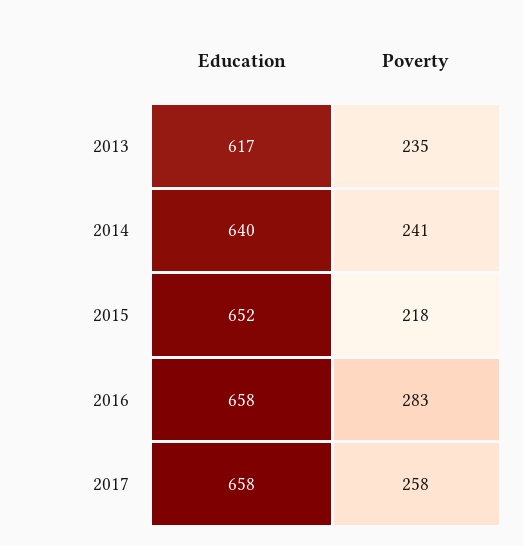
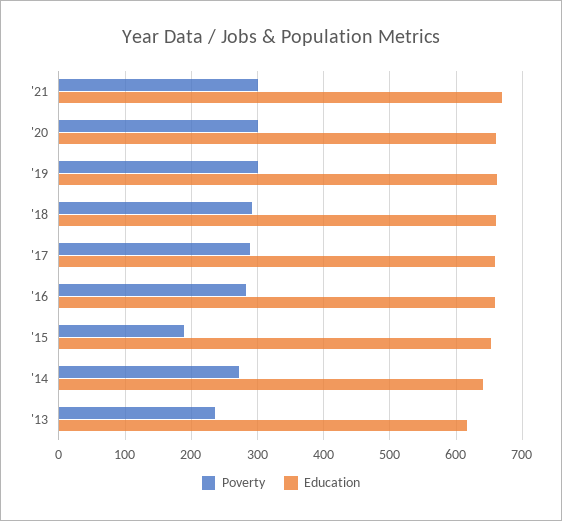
Poverty, 2014: 241 -> 270
Poverty, 2015: 218 -> 190
Poverty, 2017: 258 -> 290
Poverty, '21: none -> 300
Education, '21: none -> 670
Poverty, '20: none -> 300
Education, '20: none -> 660
Poverty, '19: none -> 300
Education, '19: none -> 660
Poverty, '18: none -> 290
Education, '18: none -> 660

